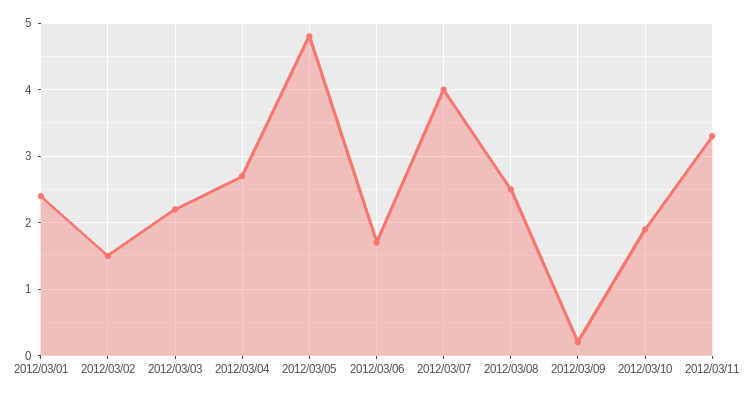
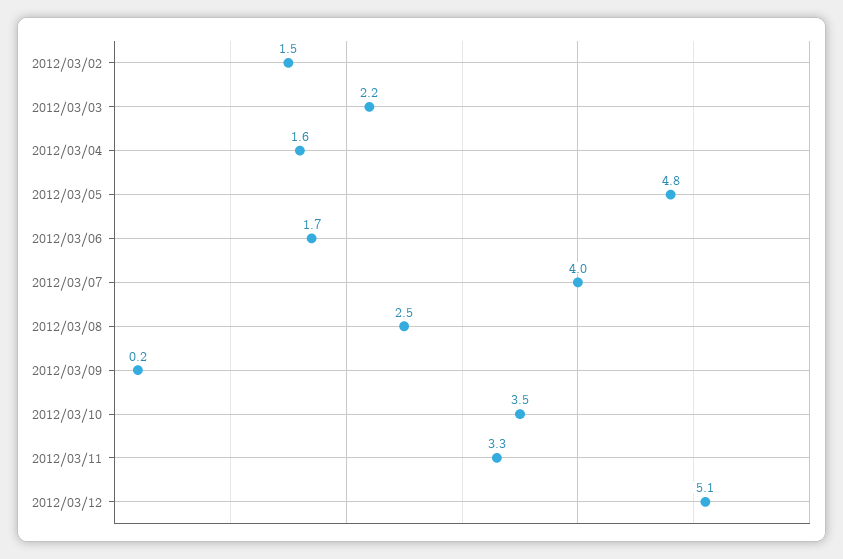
2012/03/01: 2.4 -> none
2012/03/04: 2.7 -> 1.6
2012/03/10: 1.9 -> 3.5
2012/03/12: none -> 5.1

